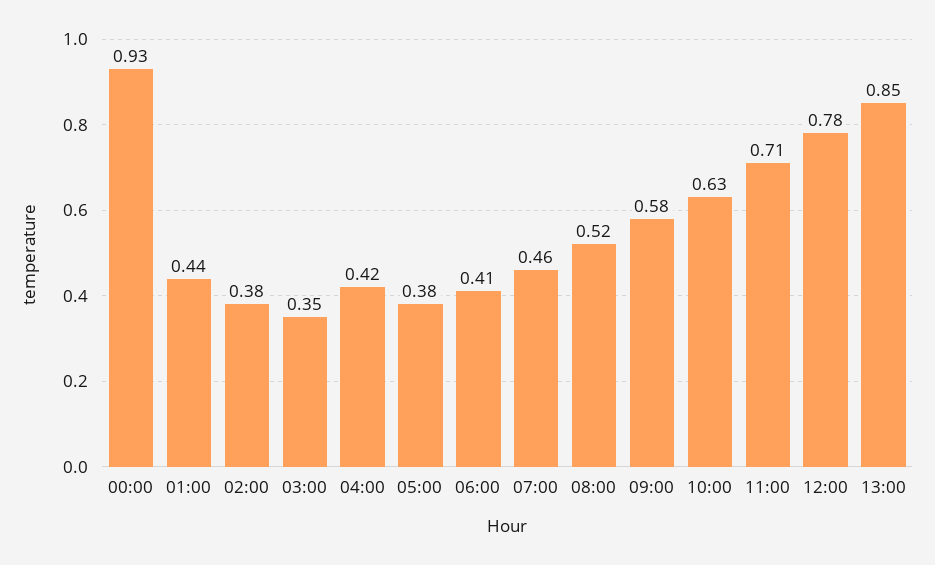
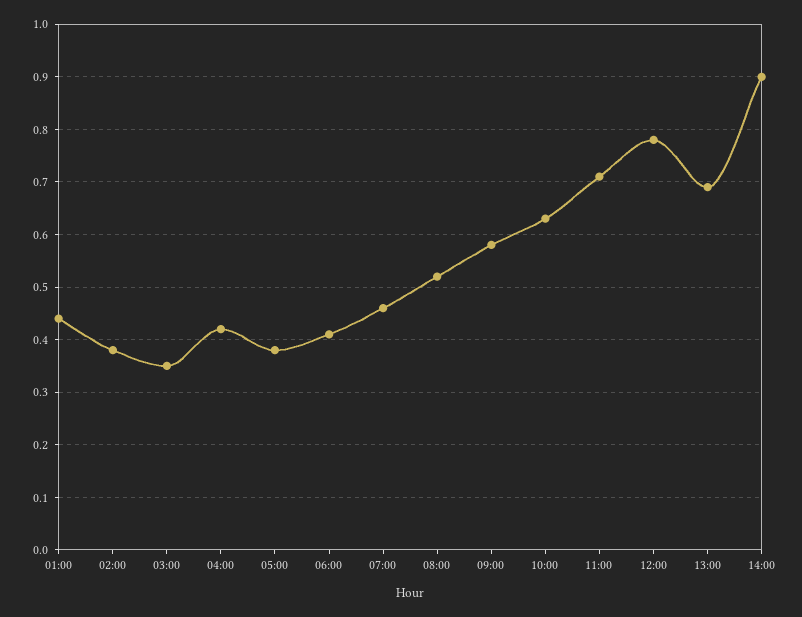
00:00: 0.93 -> none
13:00: 0.85 -> 0.7
14:00: none -> 0.9

